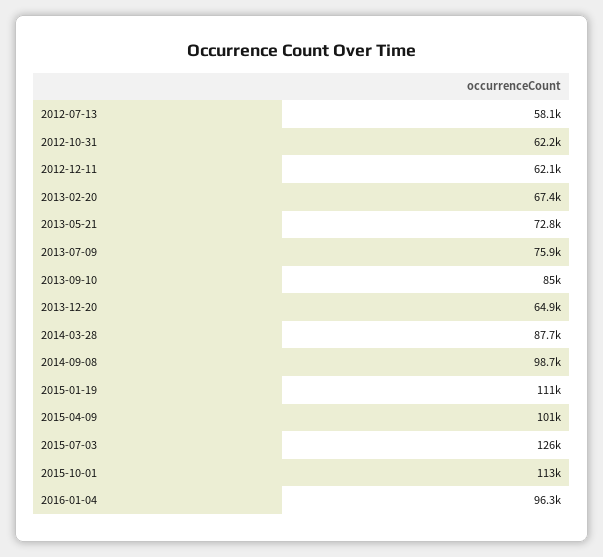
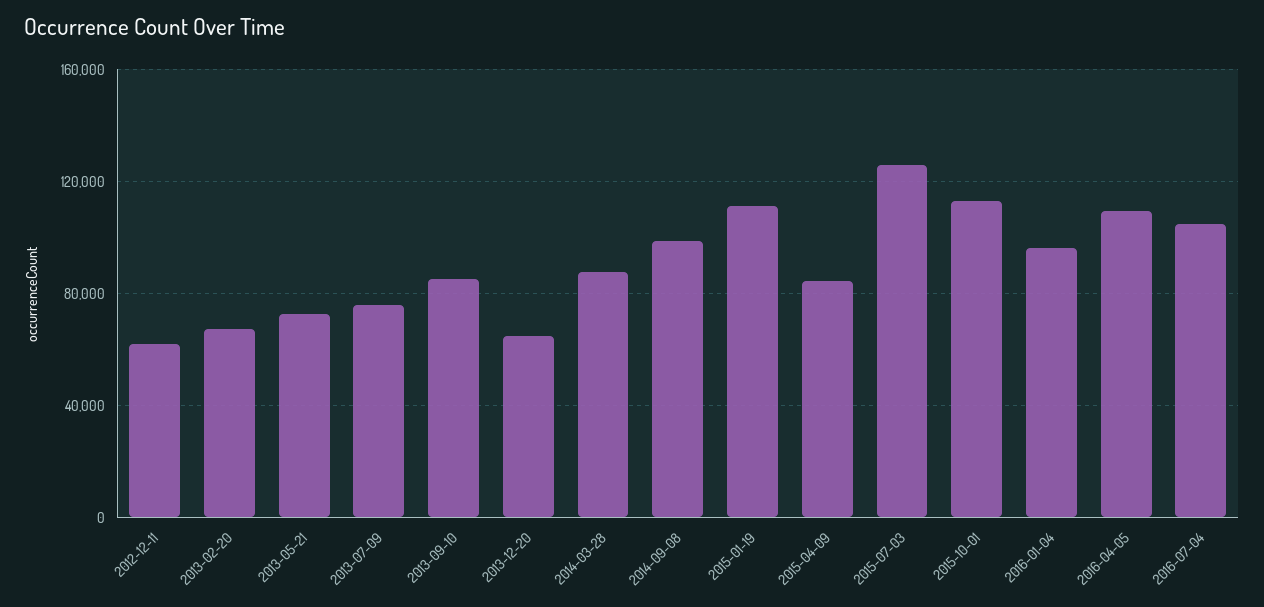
2012-07-13: 58100 -> none
2012-10-31: 62200 -> none
2015-04-09: 101000 -> 85000
2016-04-05: none -> 110000
2016-07-04: none -> 105000

